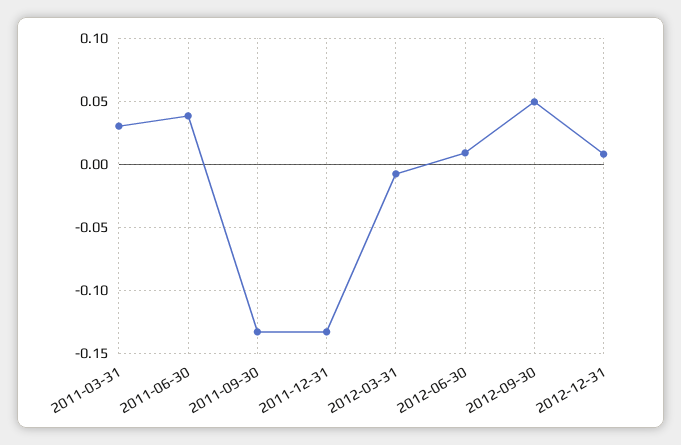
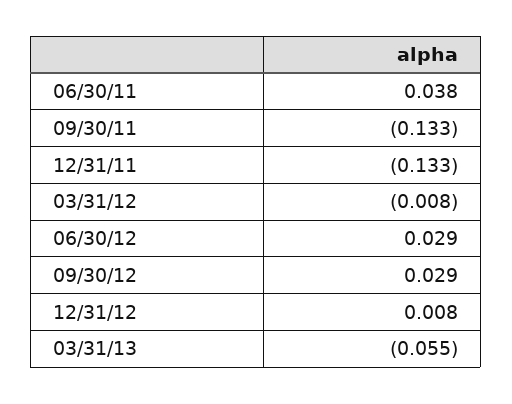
2011-03-31: 0.03 -> none
2012-06-30: 0.01 -> 0.029
2012-09-30: 0.05 -> 0.029
03/31/13: none -> -0.055

